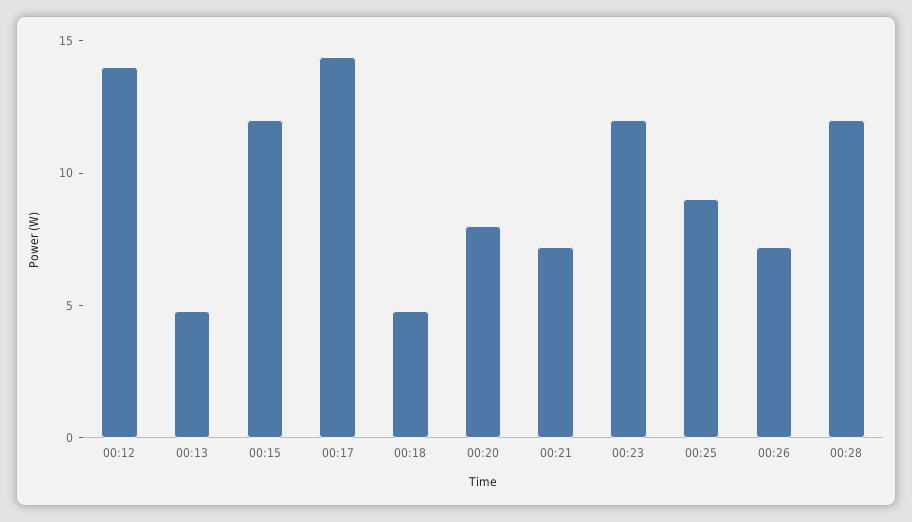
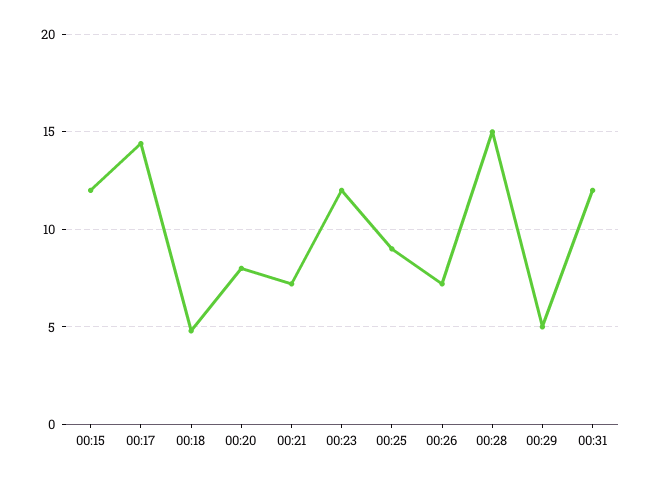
00:12: 14 -> none
00:13: 5 -> none
00:28: 12 -> 15
00:29: none -> 5
00:31: none -> 12

